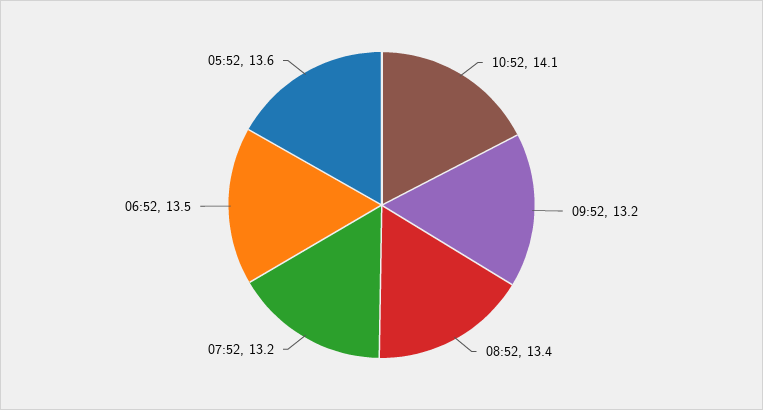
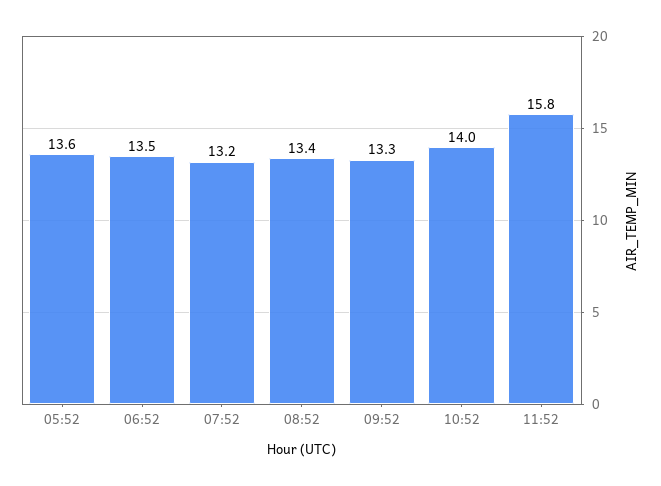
10:52: 14.1 -> 14
09:52: 13.2 -> 13.3
11:52: none -> 15.8

